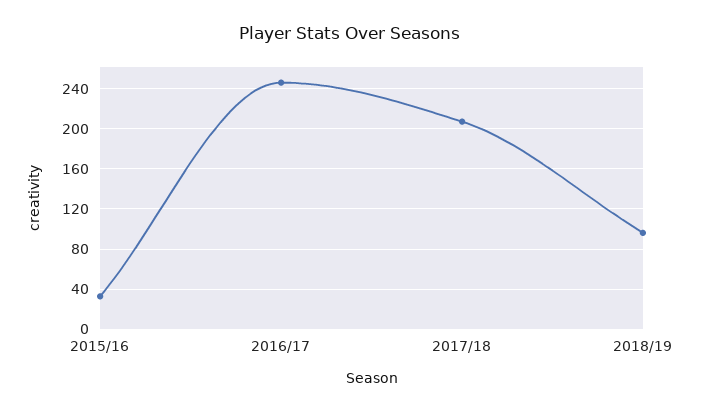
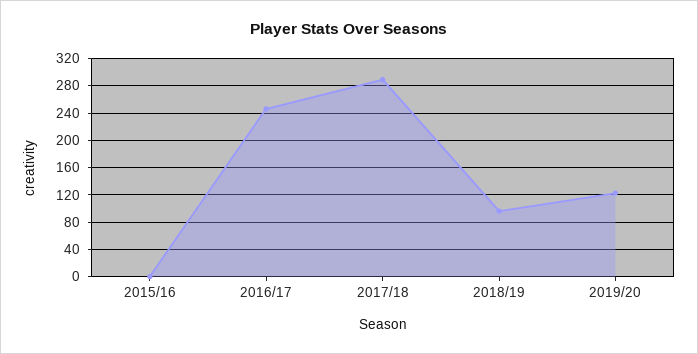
2015/16: 30 -> 0
2017/18: 210 -> 290
2019/20: none -> 120

